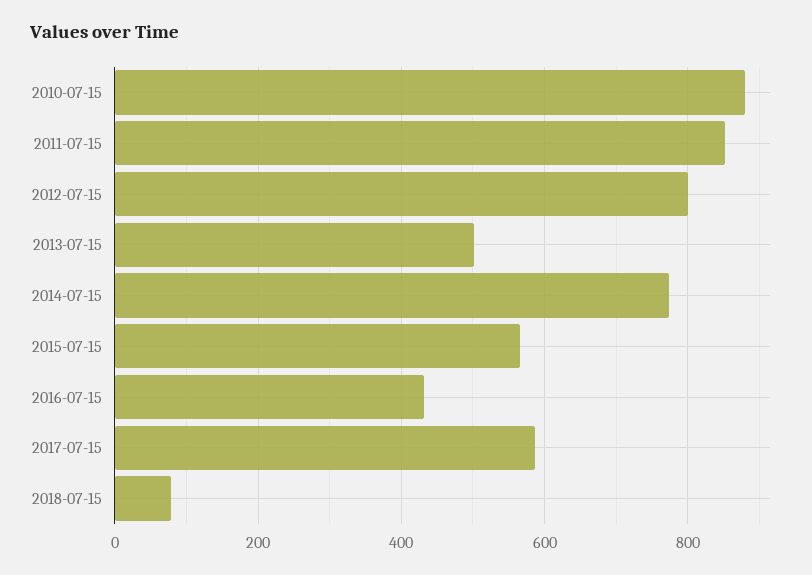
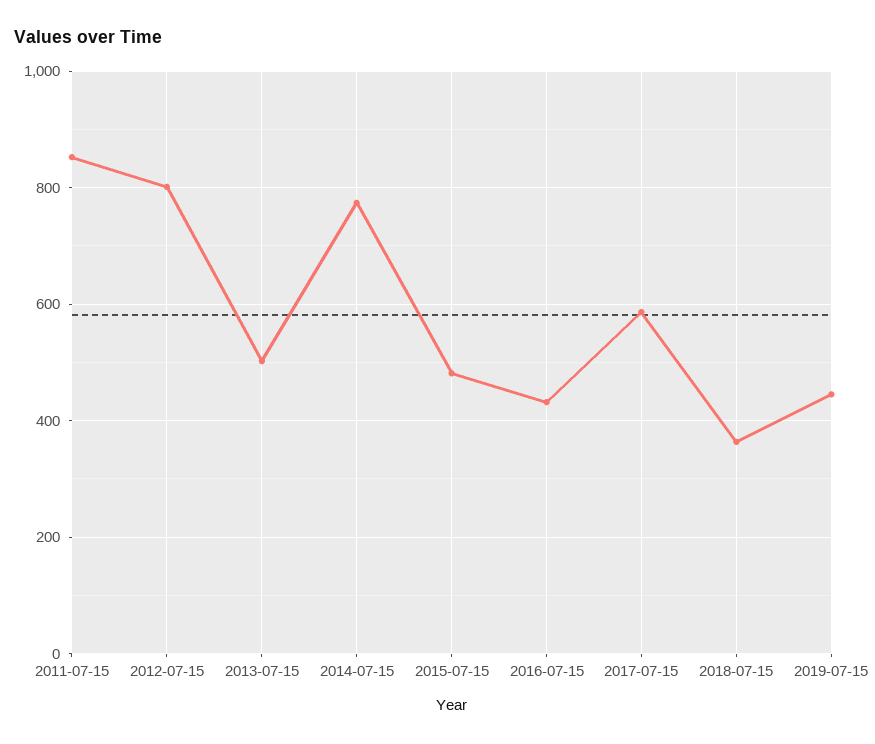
2010-07-15: 880 -> none
2015-07-15: 560 -> 480
2018-07-15: 80 -> 360
2019-07-15: none -> 440

